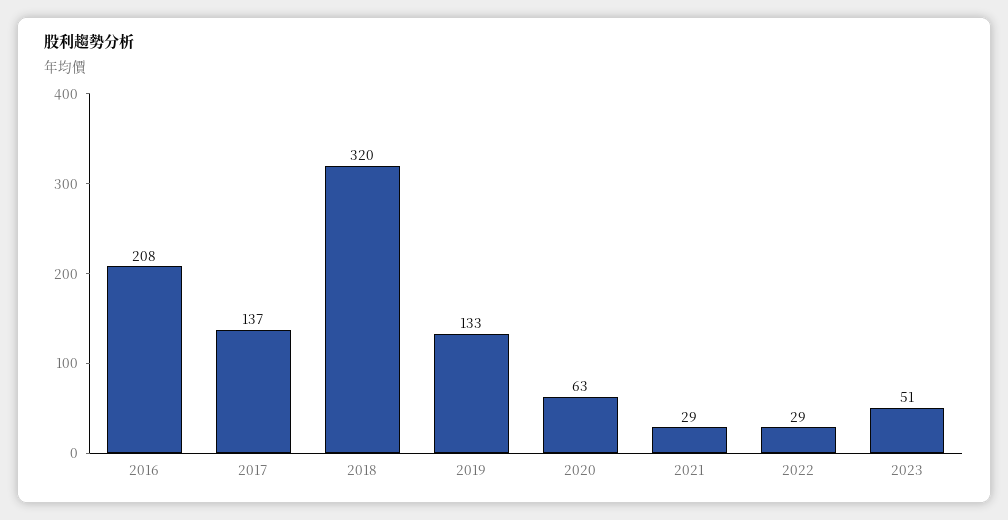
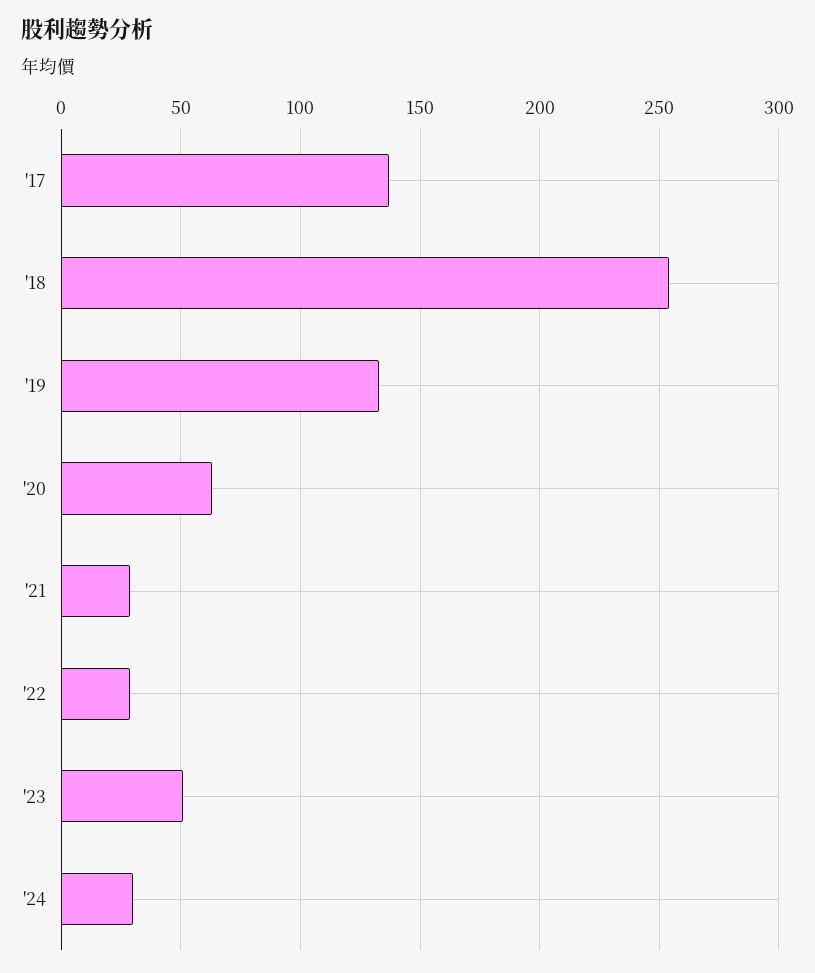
2016: 208 -> none
2018: 320 -> 255
'24: none -> 30

